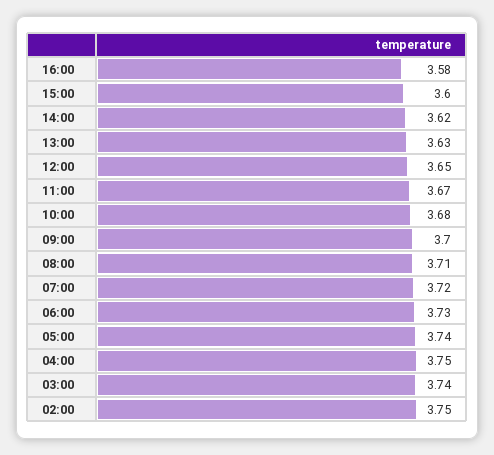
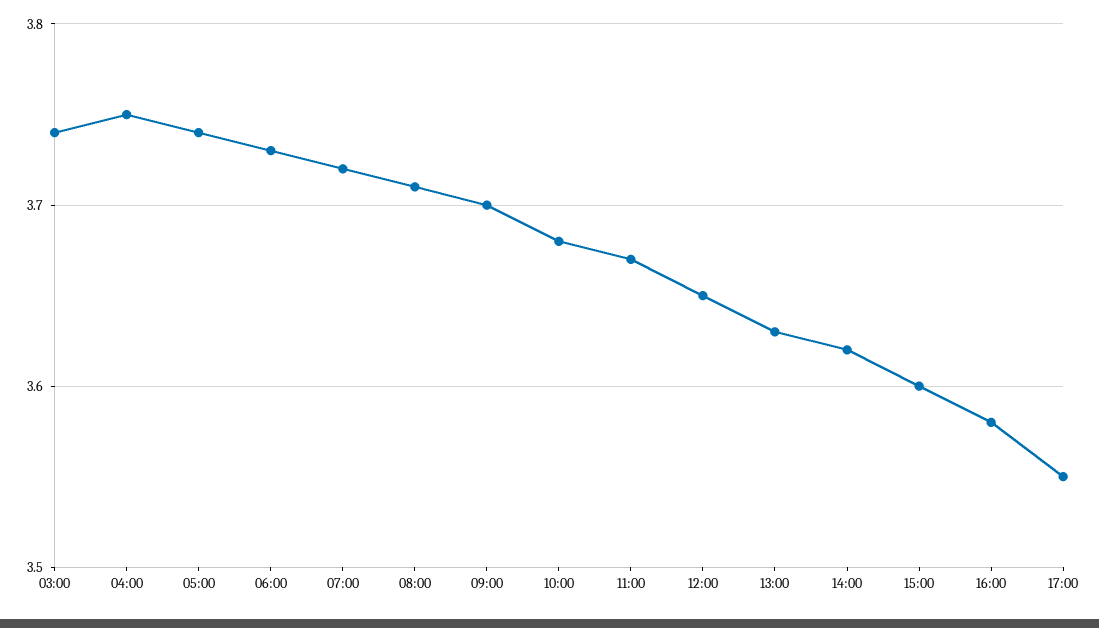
02:00: 3.75 -> none
17:00: none -> 3.55

